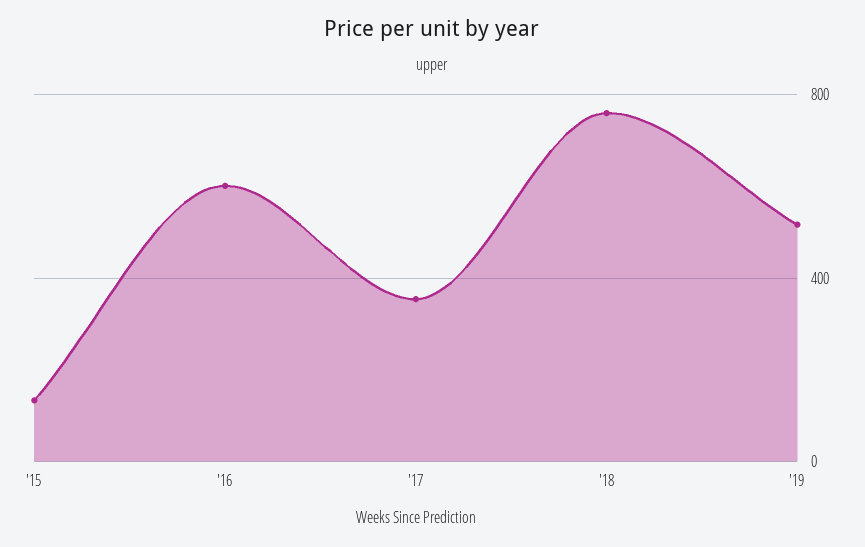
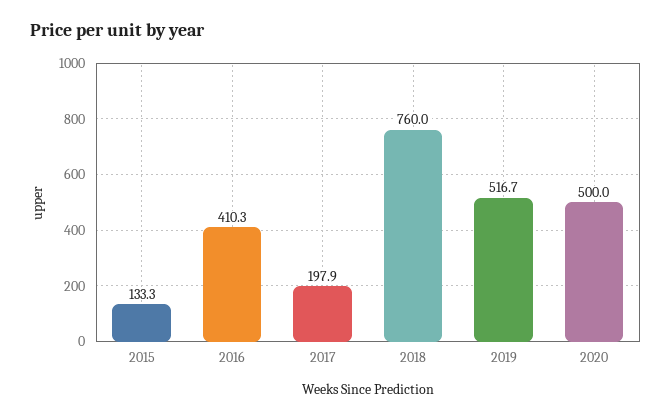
'16: 600 -> 410.3
'17: 350 -> 197.9
2020: none -> 500

